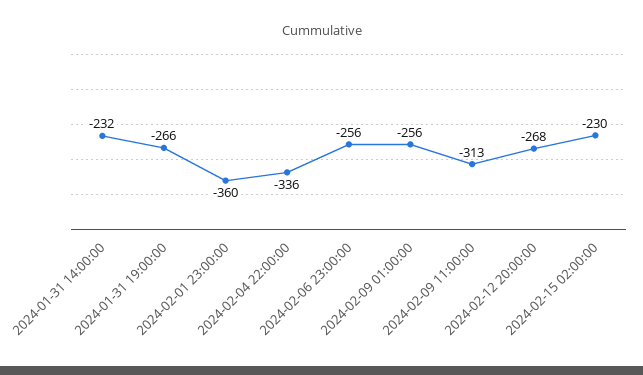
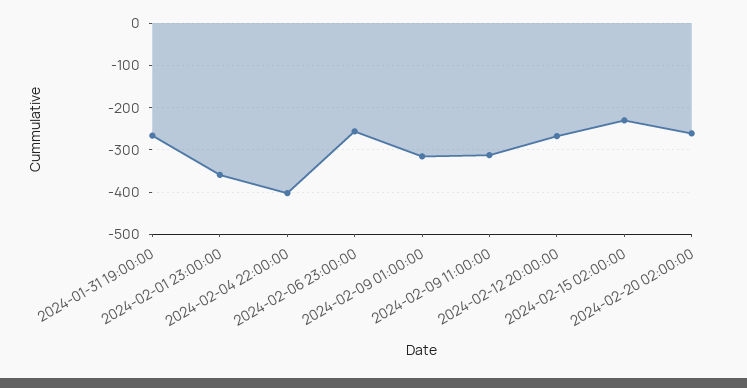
2024-01-31 14:00:00: -232 -> none
2024-02-04 22:00:00: -336 -> -400
2024-02-09 01:00:00: -256 -> -320
2024-02-20 02:00:00: none -> -260

